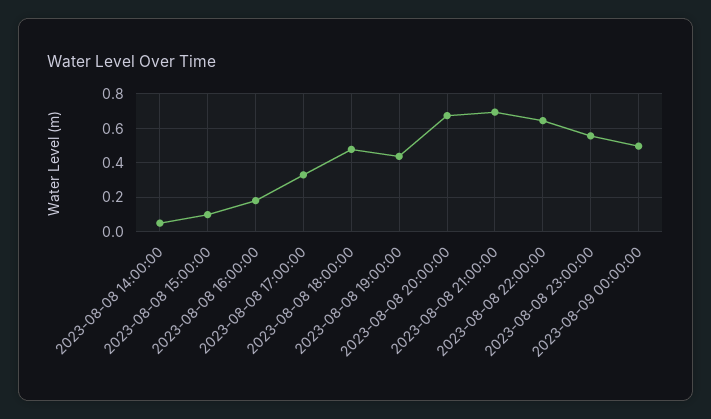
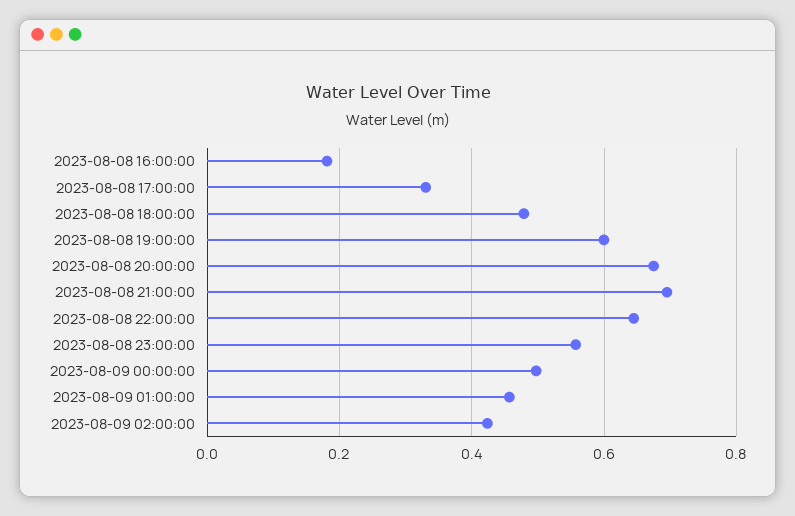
2023-08-08 14:00:00: 0.05 -> none
2023-08-08 15:00:00: 0.1 -> none
2023-08-08 19:00:00: 0.45 -> 0.6
2023-08-09 01:00:00: none -> 0.46
2023-08-09 02:00:00: none -> 0.42

